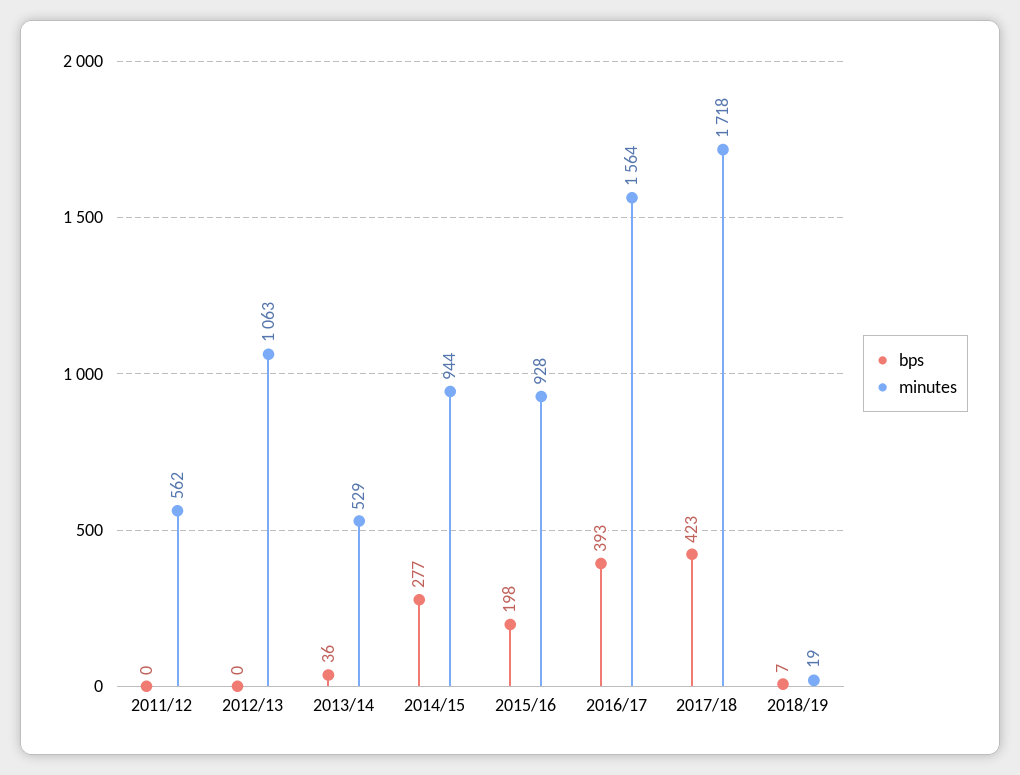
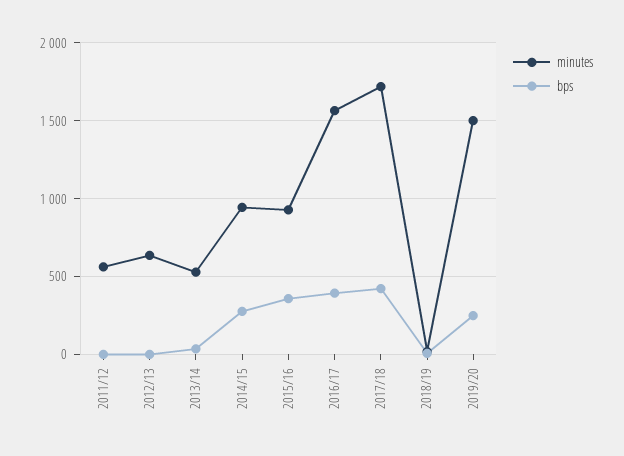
minutes, 2012/13: 1063 -> 650
bps, 2015/16: 198 -> 350
minutes, 2019/20: none -> 1500
bps, 2019/20: none -> 250

